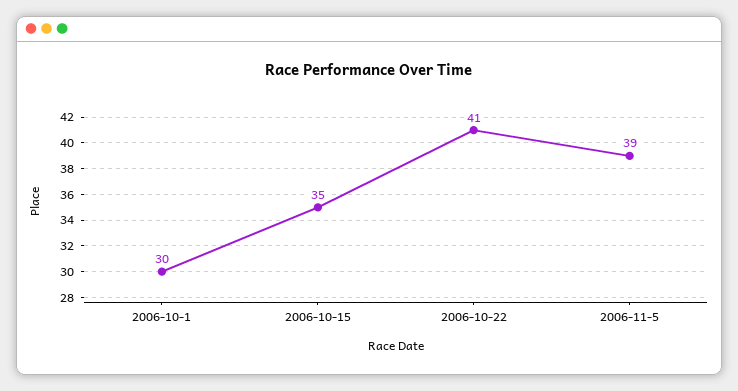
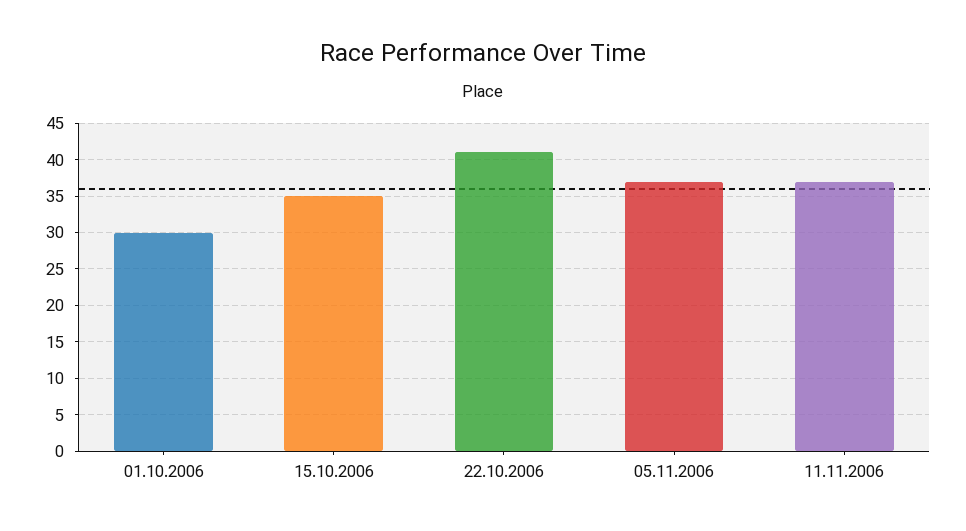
2006-11-5: 39 -> 37
11.11.2006: none -> 37

